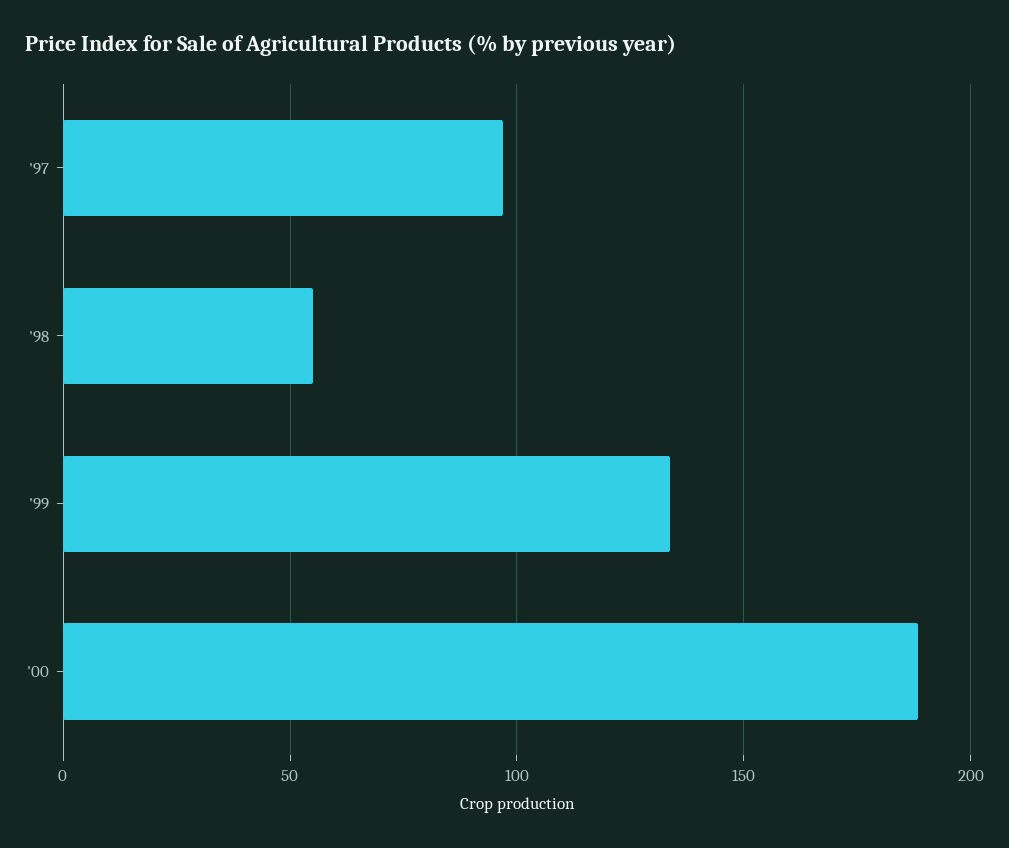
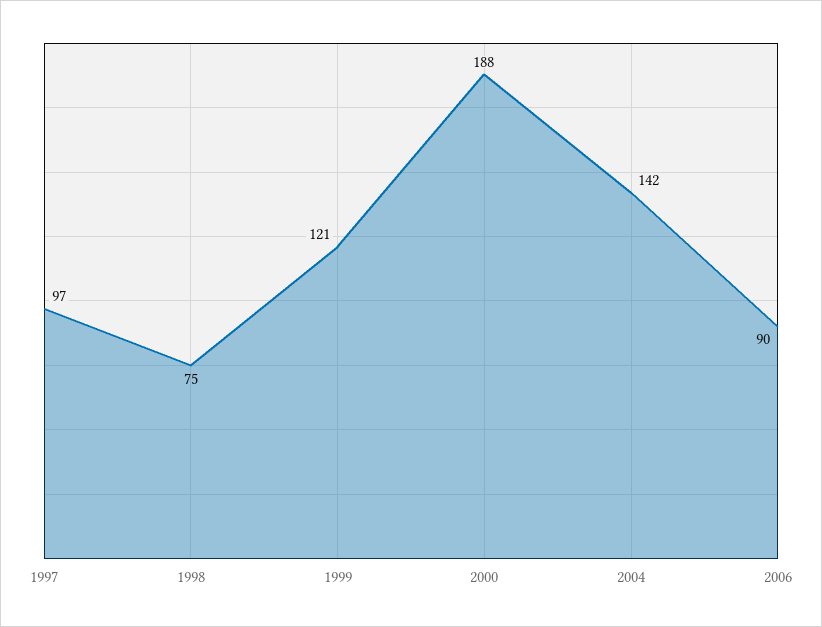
'98: 55 -> 75
'99: 135 -> 121
2004: none -> 142
2006: none -> 90

